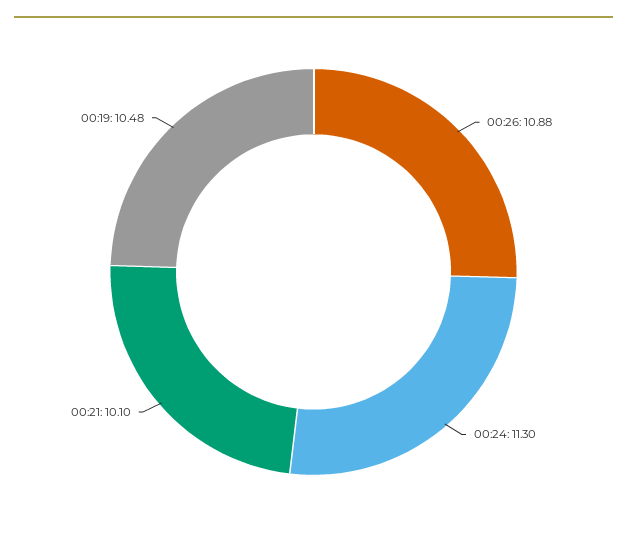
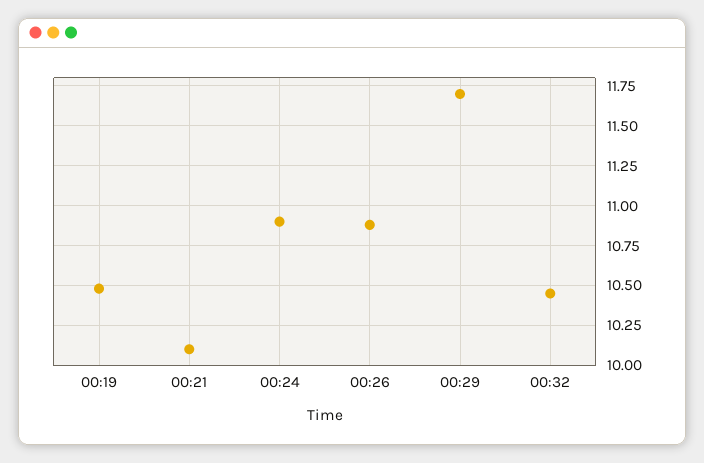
00:24: 11.3 -> 10.9
00:29: none -> 11.7
00:32: none -> 10.45

